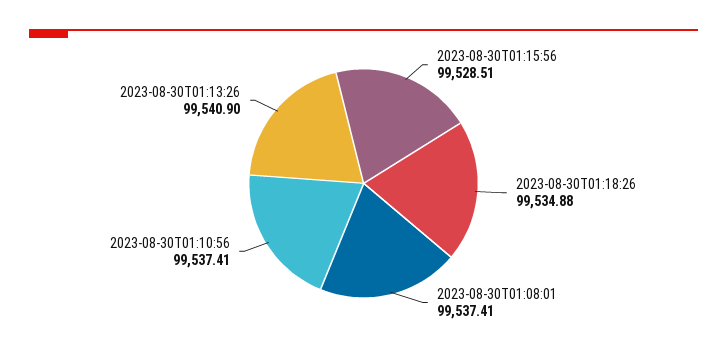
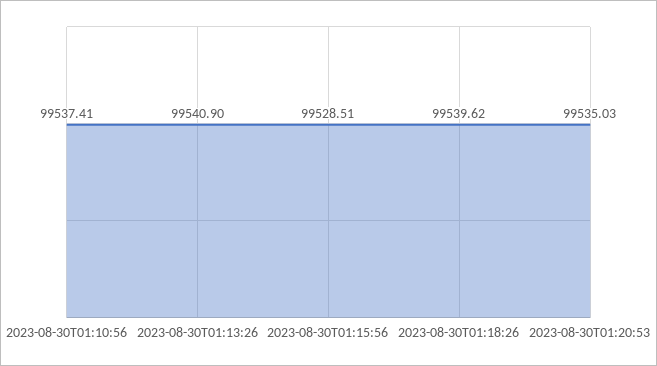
2023-08-30T01:18:26: 99534.88 -> 99539.62
2023-08-30T01:08:01: 99537.41 -> none
2023-08-30T01:20:53: none -> 99535.03

